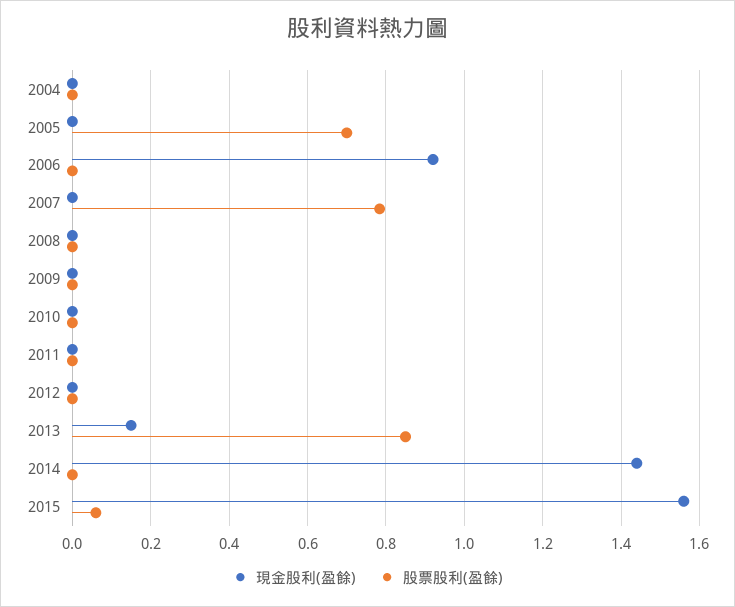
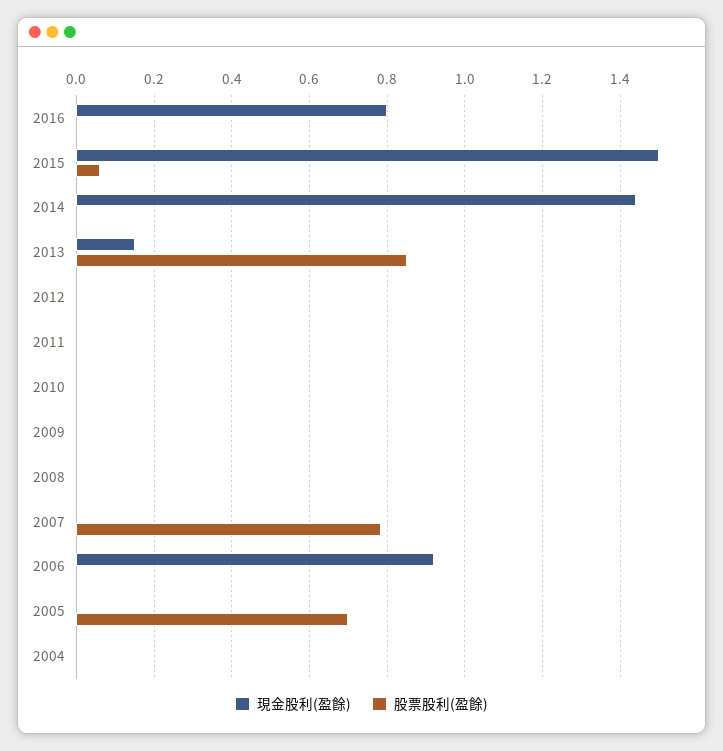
現金股利(盈餘), 2015: 1.56 -> 1.5
現金股利(盈餘), 2016: none -> 0.8
股票股利(盈餘), 2016: none -> 0

